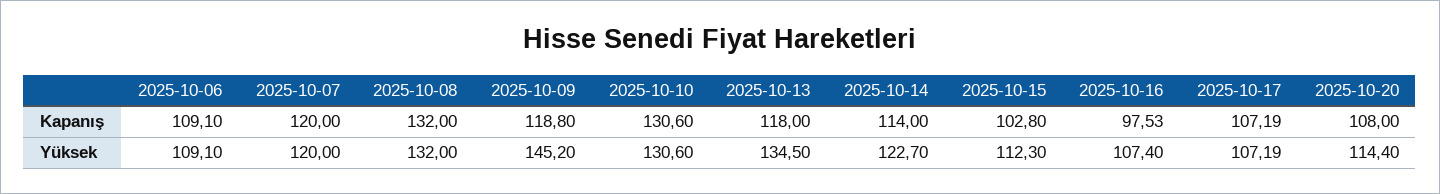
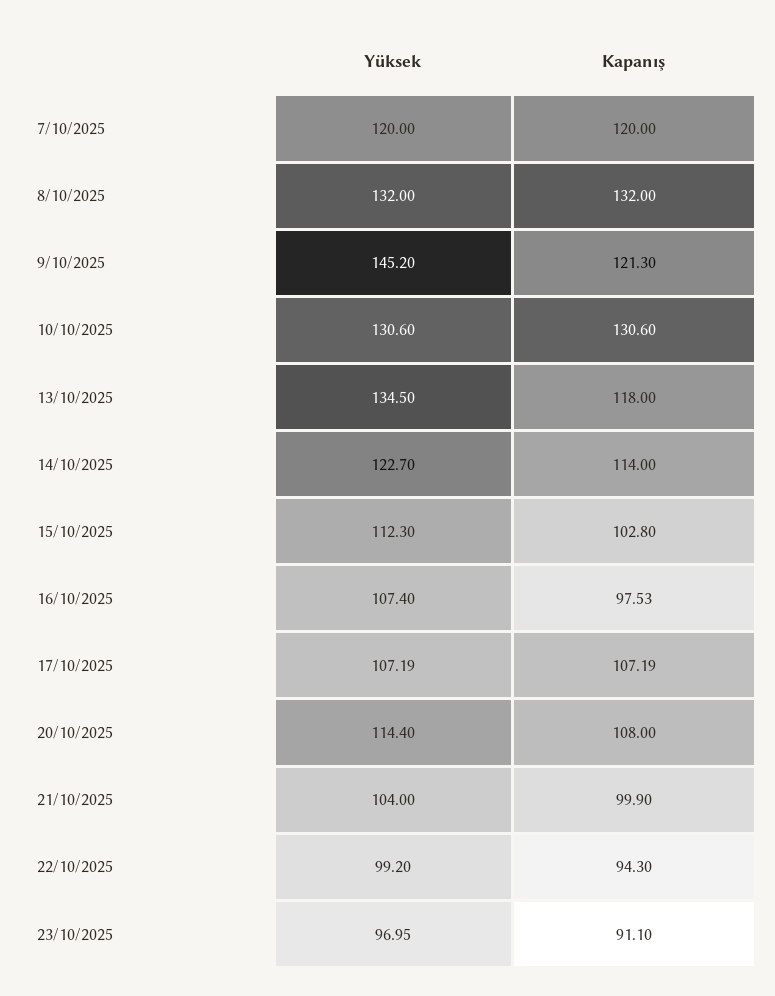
2025-10-06, Kapanış: 109.1 -> none
2025-10-09, Kapanış: 118.8 -> 121.3
2025-10-06, Yüksek: 109.1 -> none
21/10/2025, Yüksek: none -> 104
21/10/2025, Kapanış: none -> 99.9
22/10/2025, Yüksek: none -> 99.2
22/10/2025, Kapanış: none -> 94.3
23/10/2025, Yüksek: none -> 96.95
23/10/2025, Kapanış: none -> 91.1

